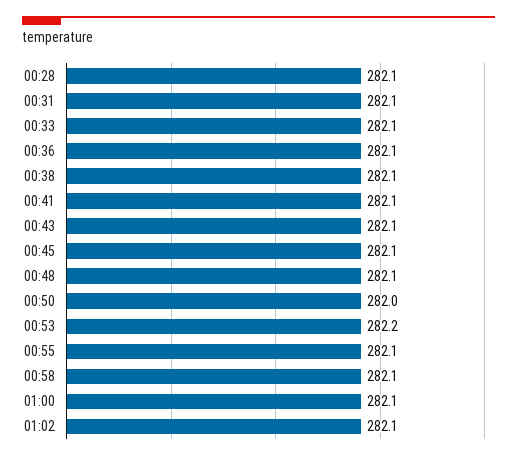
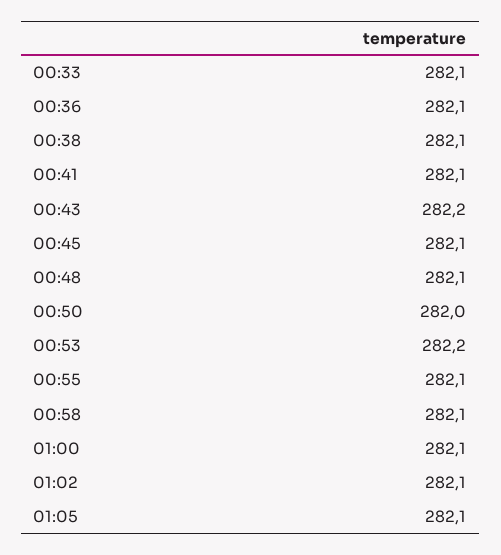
00:28: 282.1 -> none
00:31: 282.1 -> none
00:43: 282.1 -> 282.2
01:05: none -> 282.1

